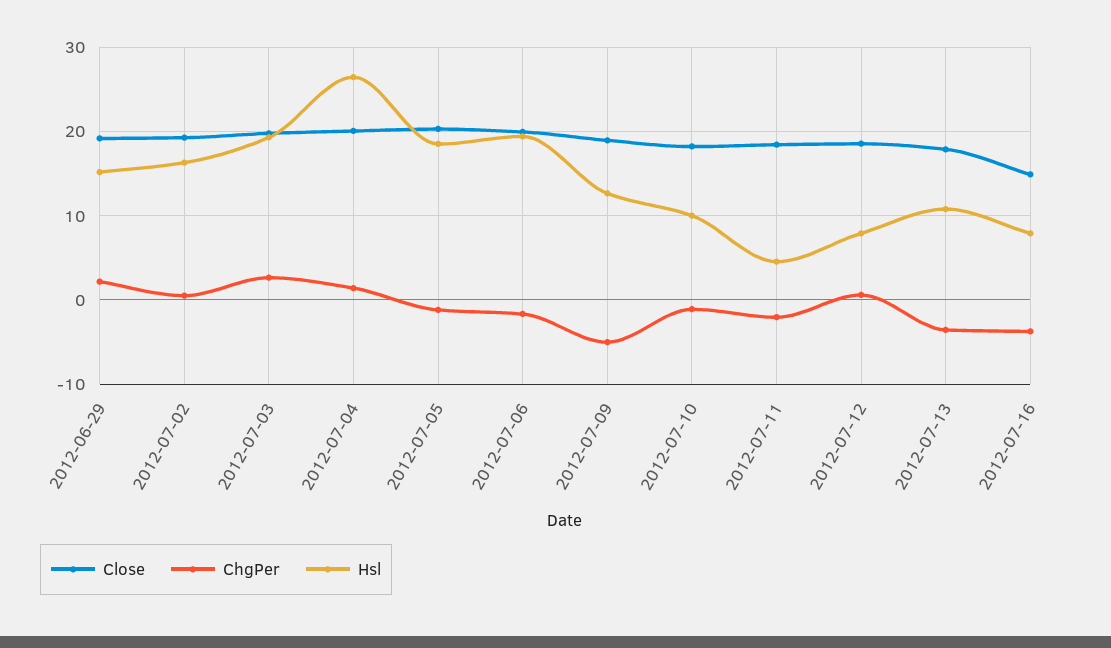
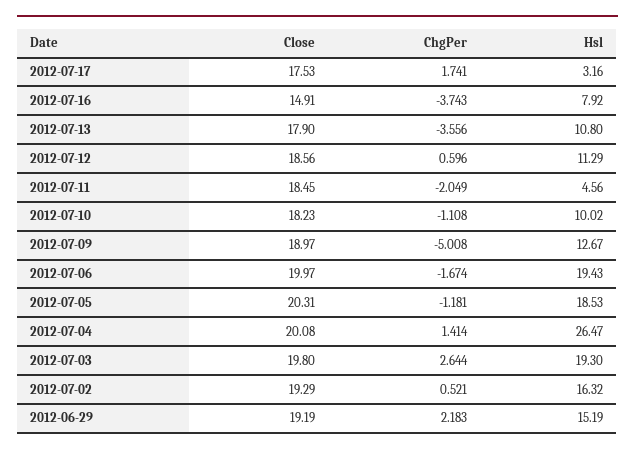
Hsl, 2012-07-12: 8 -> 11.29
Close, 2012-07-17: none -> 17.53
ChgPer, 2012-07-17: none -> 1.741
Hsl, 2012-07-17: none -> 3.16

